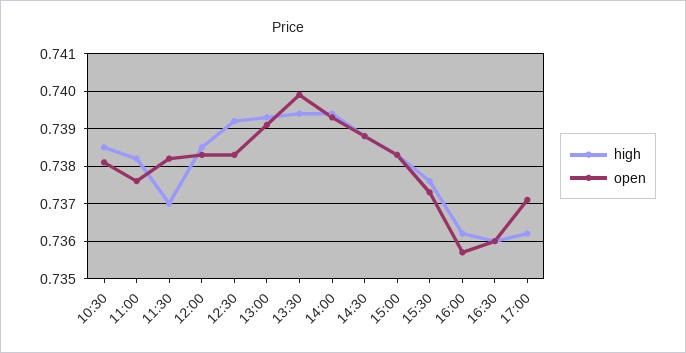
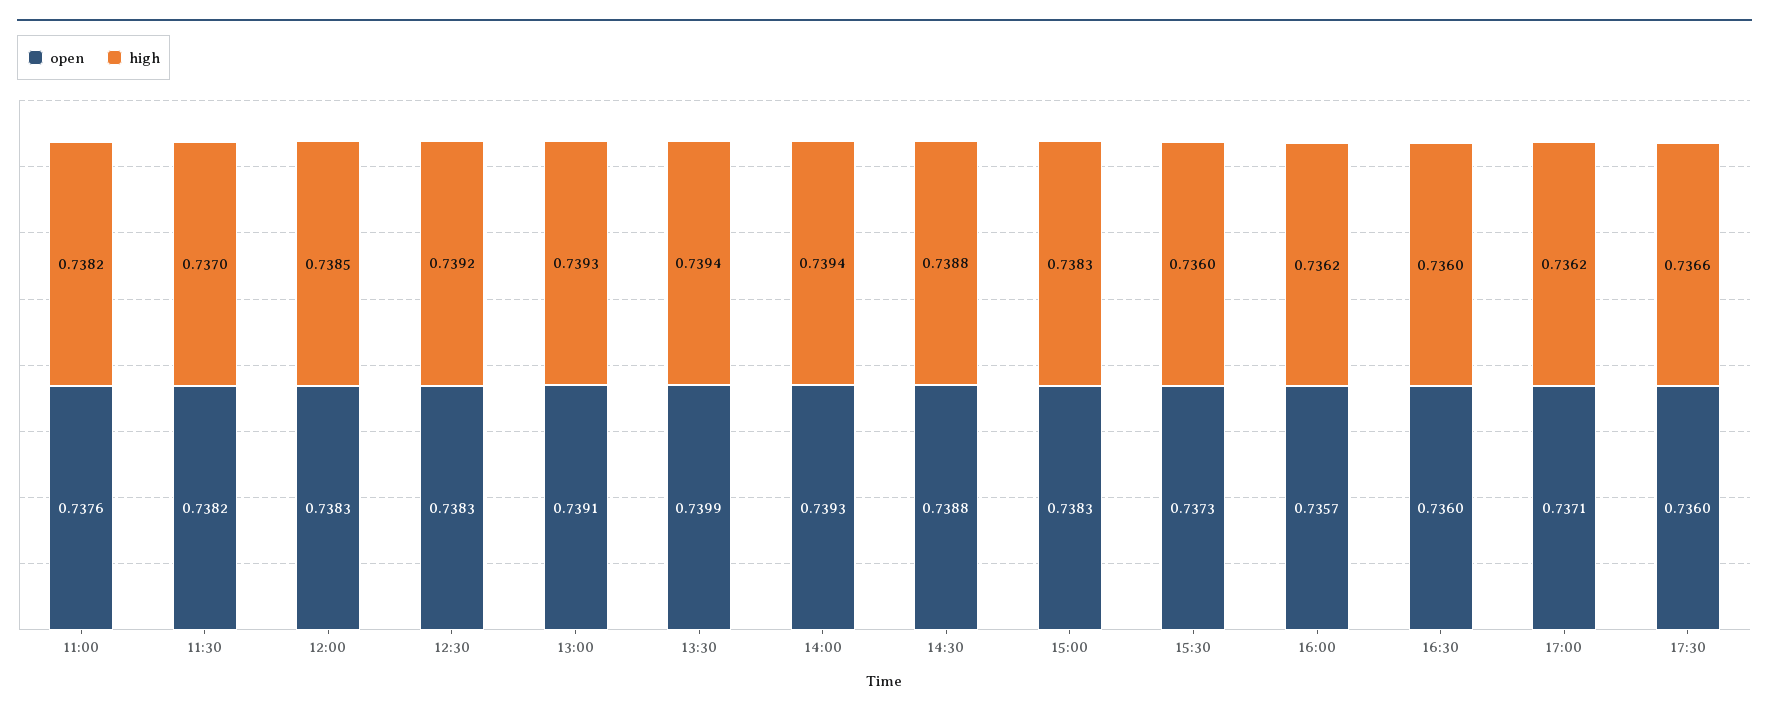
high, 10:30: 0.7385 -> none
open, 10:30: 0.738 -> none
high, 15:30: 0.7375 -> 0.736
open, 17:30: none -> 0.736
high, 17:30: none -> 0.7366

